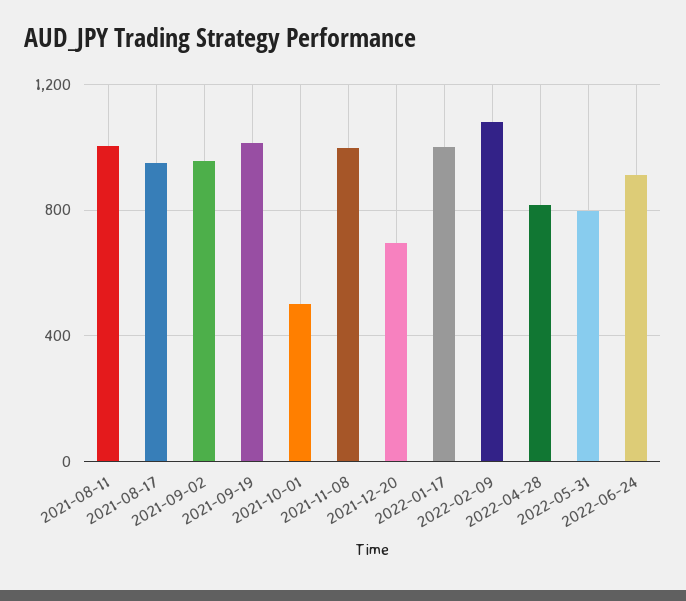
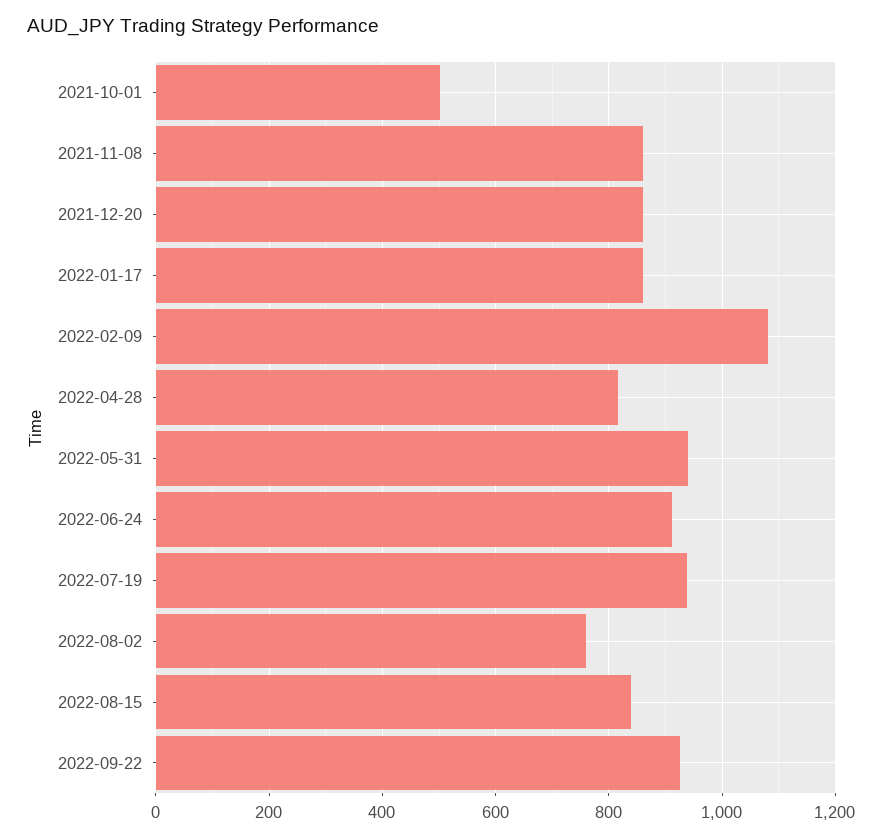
2021-08-11: 1000 -> none
2021-08-17: 950 -> none
2021-09-02: 950 -> none
2021-09-19: 1000 -> none
2021-11-08: 1000 -> 860
2021-12-20: 700 -> 860
2022-01-17: 1000 -> 860
2022-05-31: 800 -> 940
2022-07-19: none -> 940
2022-08-02: none -> 760
2022-08-15: none -> 840
2022-09-22: none -> 920

